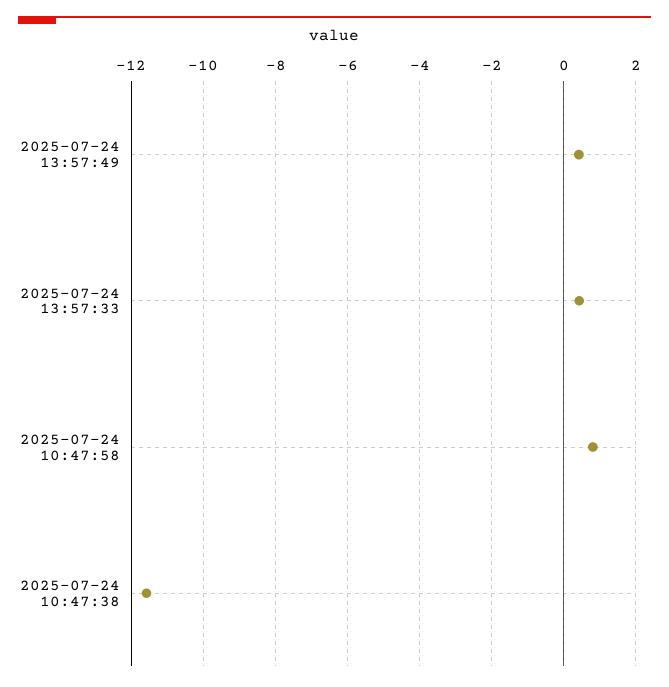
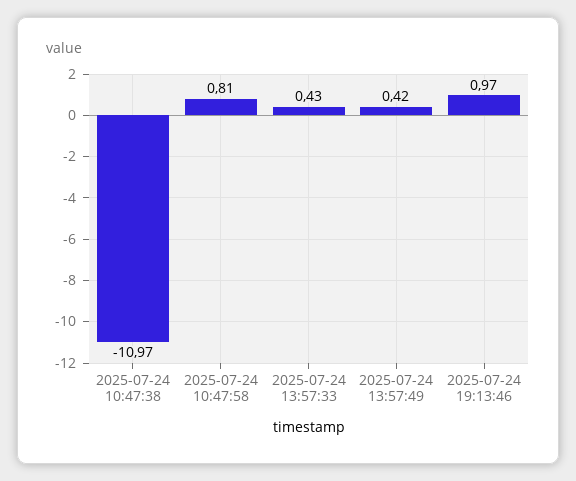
2025-07-24 10:47:38: -11.6 -> -10.97
2025-07-24 19:13:46: none -> 0.97

